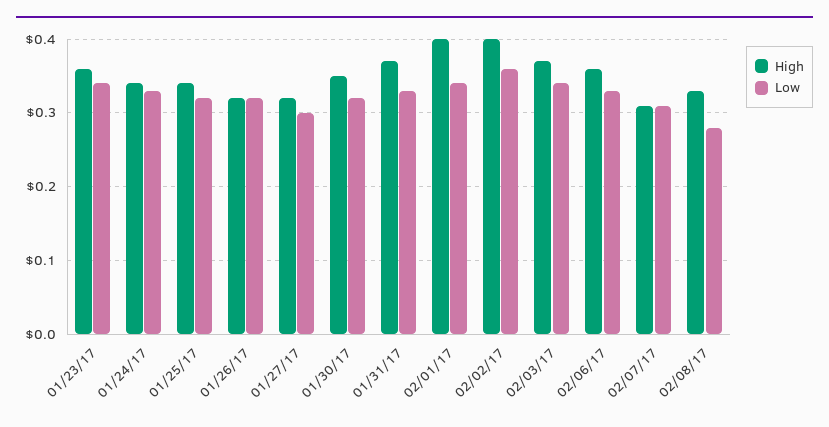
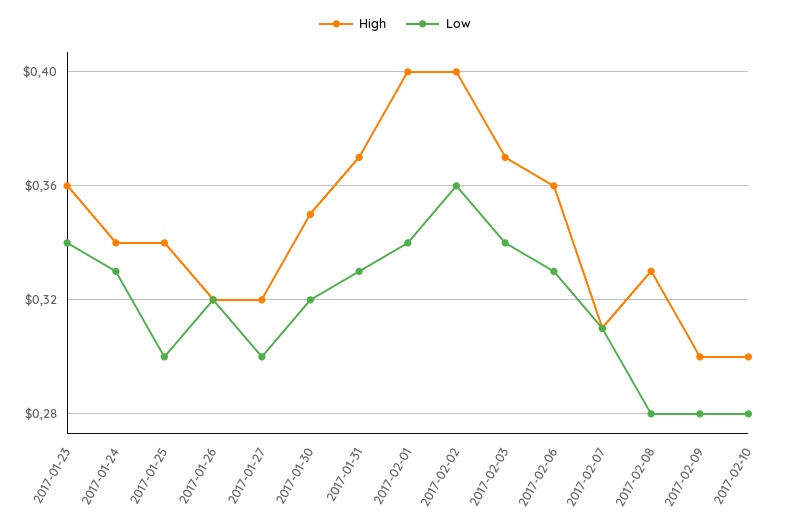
Low, 01/25/17: 0.32 -> 0.3
High, 2017-02-09: none -> 0.3
Low, 2017-02-09: none -> 0.28
High, 2017-02-10: none -> 0.3
Low, 2017-02-10: none -> 0.28

